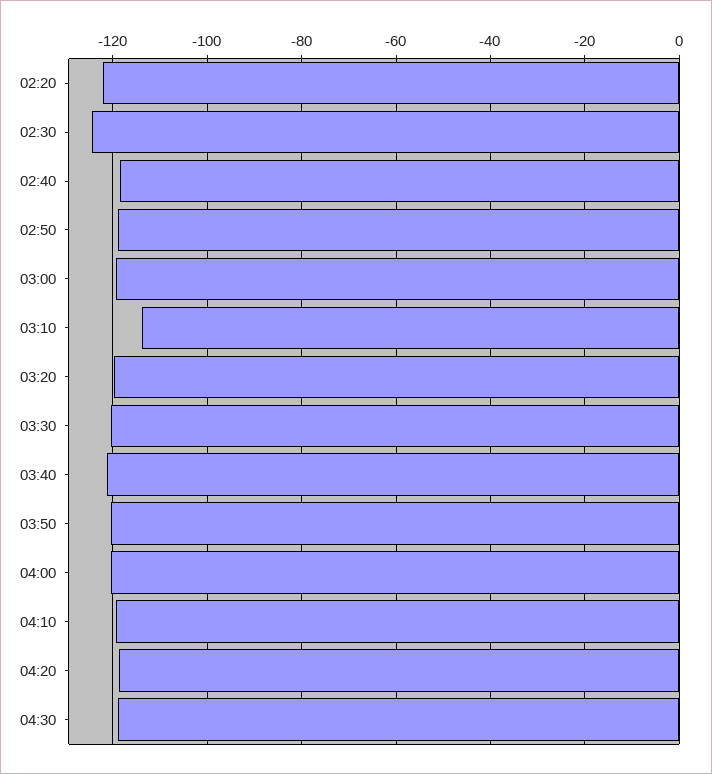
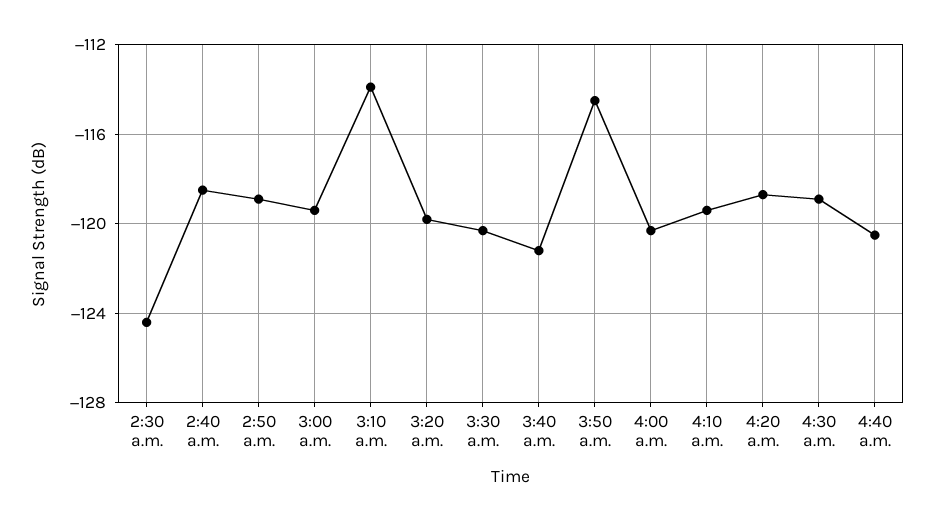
02:20: -122 -> none
03:50: -120 -> -114.5
4:40 a.m.: none -> -120.5

